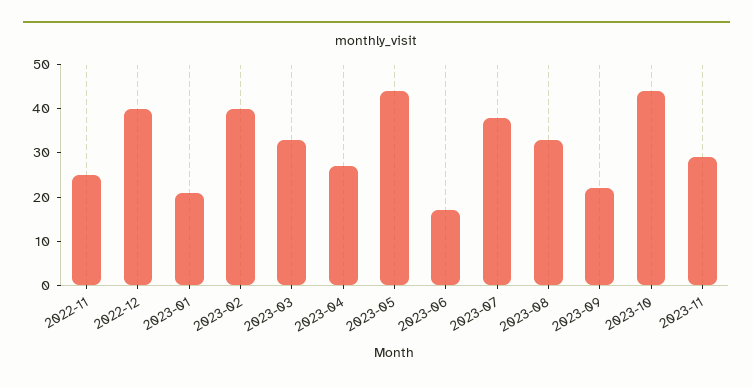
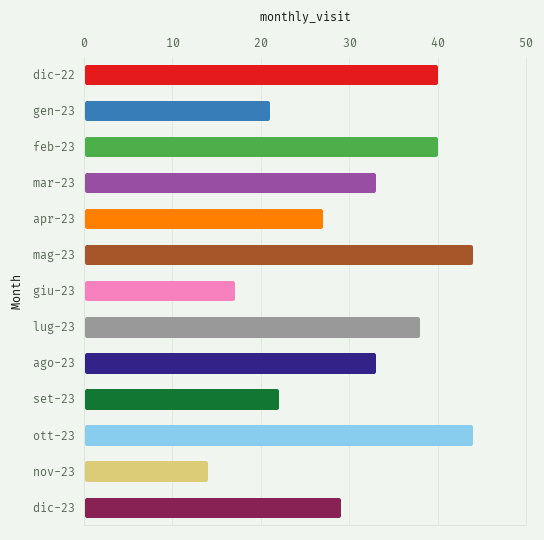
2022-11: 25 -> none
2023-11: 30 -> 14
dic-23: none -> 29

